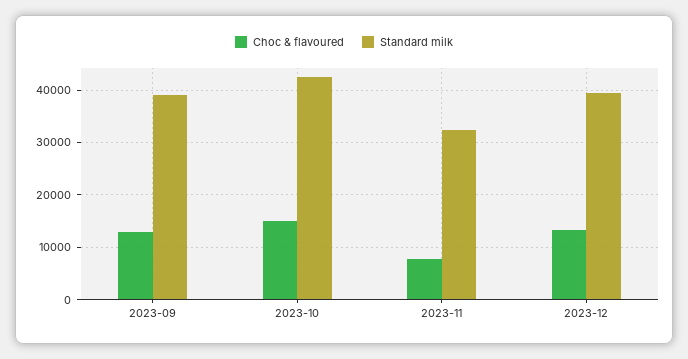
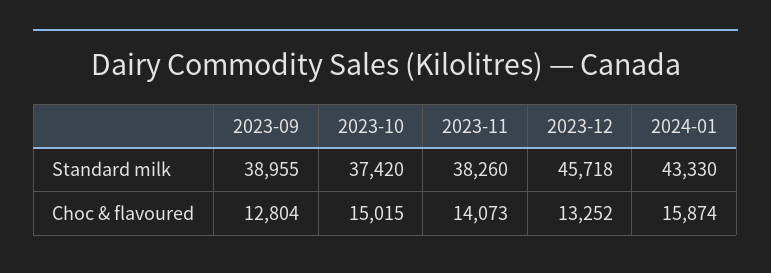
Standard milk, 2023-10: 42000 -> 37420
Choc & flavoured, 2023-11: 8000 -> 14073
Standard milk, 2023-11: 32000 -> 38260
Standard milk, 2023-12: 40000 -> 45718
Standard milk, 2024-01: none -> 43330
Choc & flavoured, 2024-01: none -> 15874

